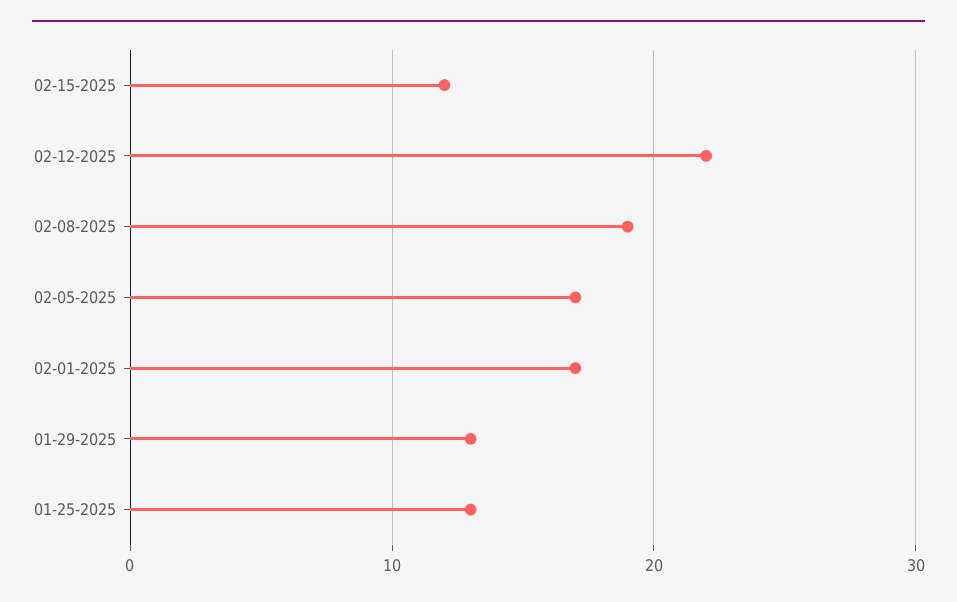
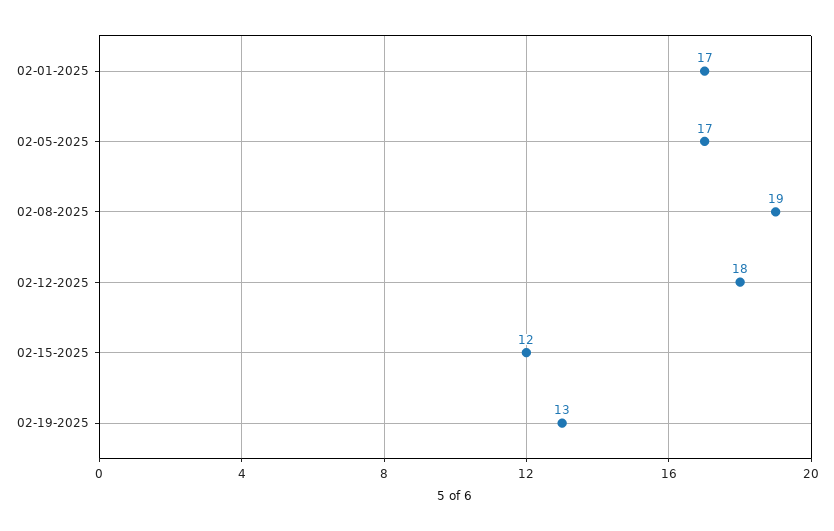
02-12-2025: 22 -> 18
01-29-2025: 13 -> none
01-25-2025: 13 -> none
02-19-2025: none -> 13

